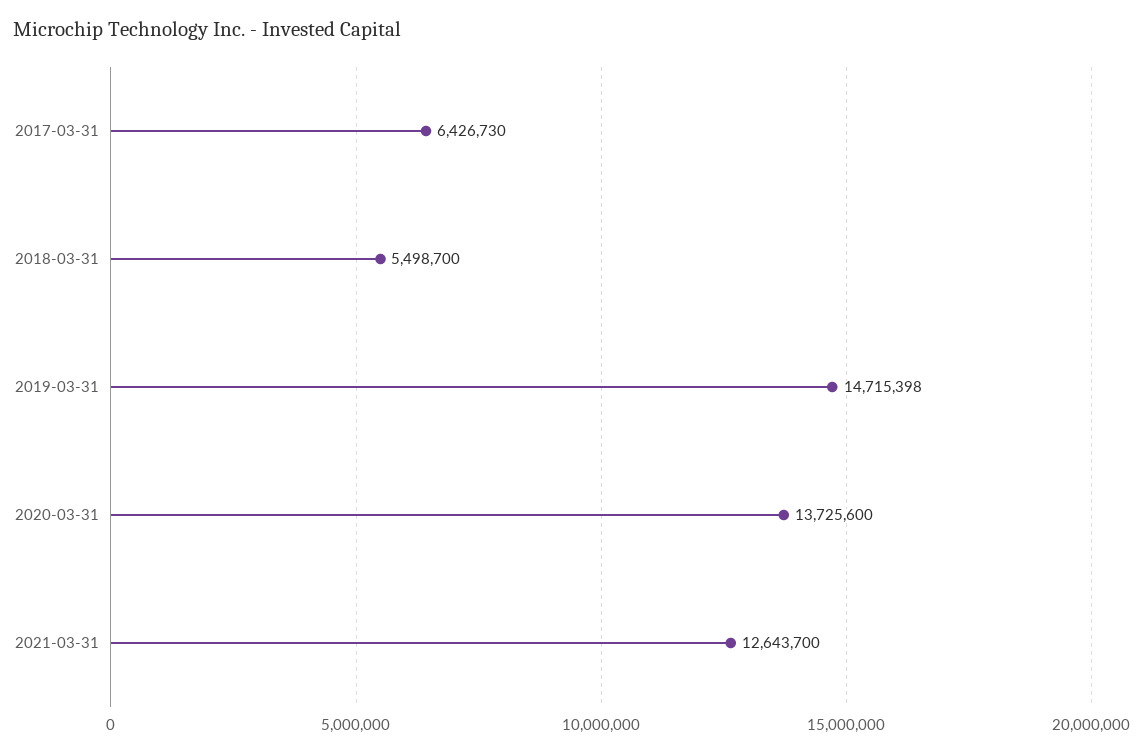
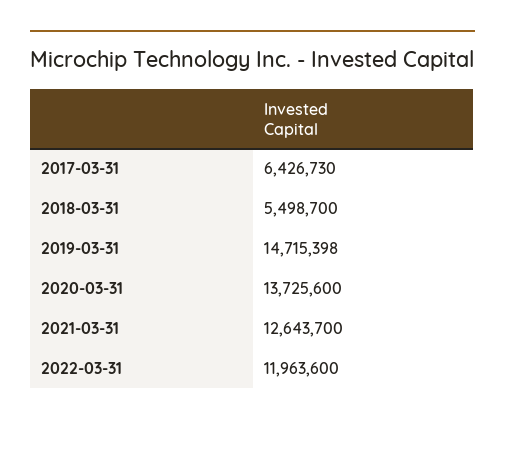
2022-03-31: none -> 11963600

